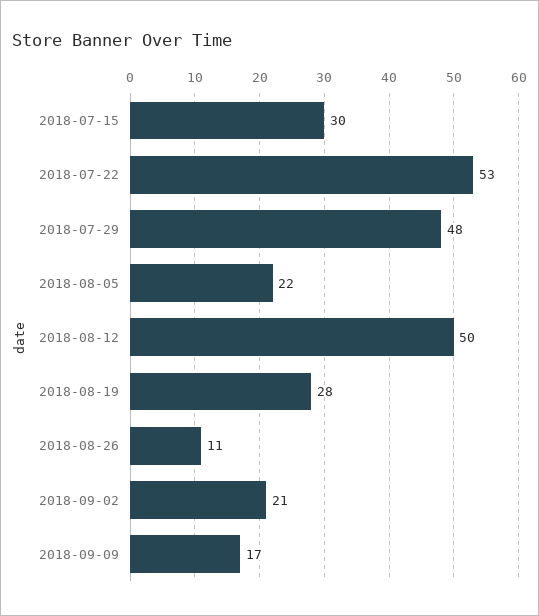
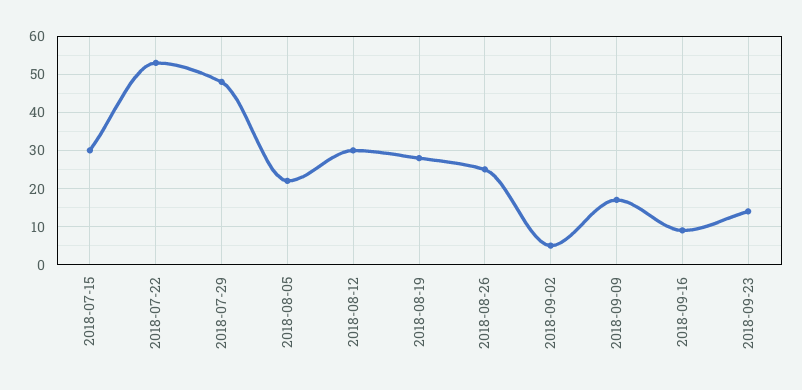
2018-08-12: 50 -> 30
2018-08-26: 11 -> 25
2018-09-02: 21 -> 5
2018-09-16: none -> 10
2018-09-23: none -> 15

